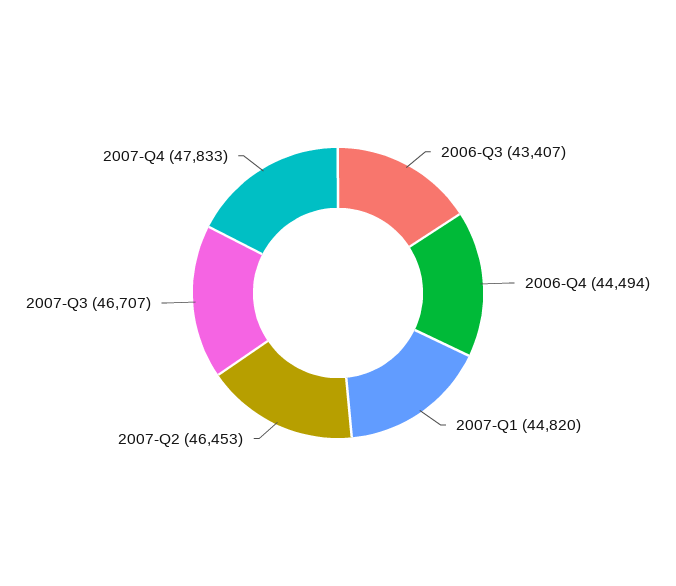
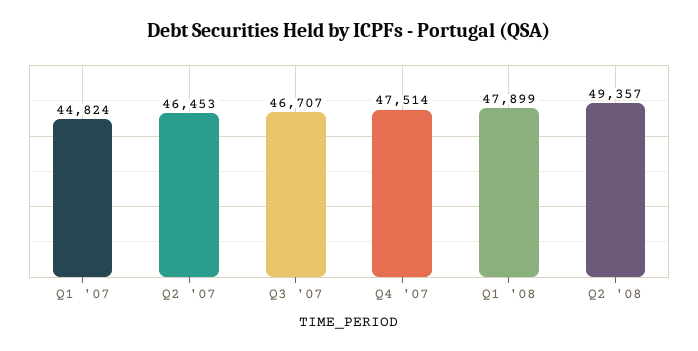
2006-Q3: 43407 -> none
2006-Q4: 44494 -> none
2007-Q1: 44820 -> 44824
2007-Q4: 47833 -> 47514
Q1 '08: none -> 47899
Q2 '08: none -> 49357

